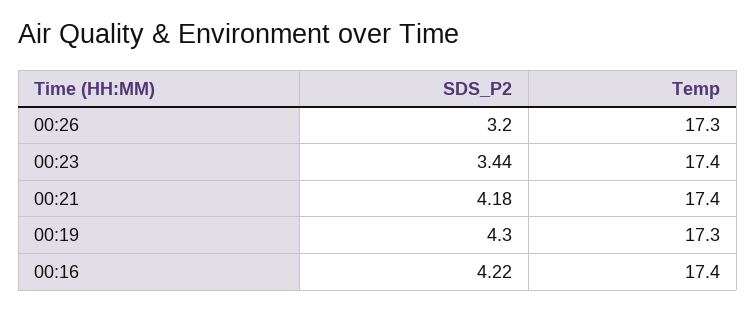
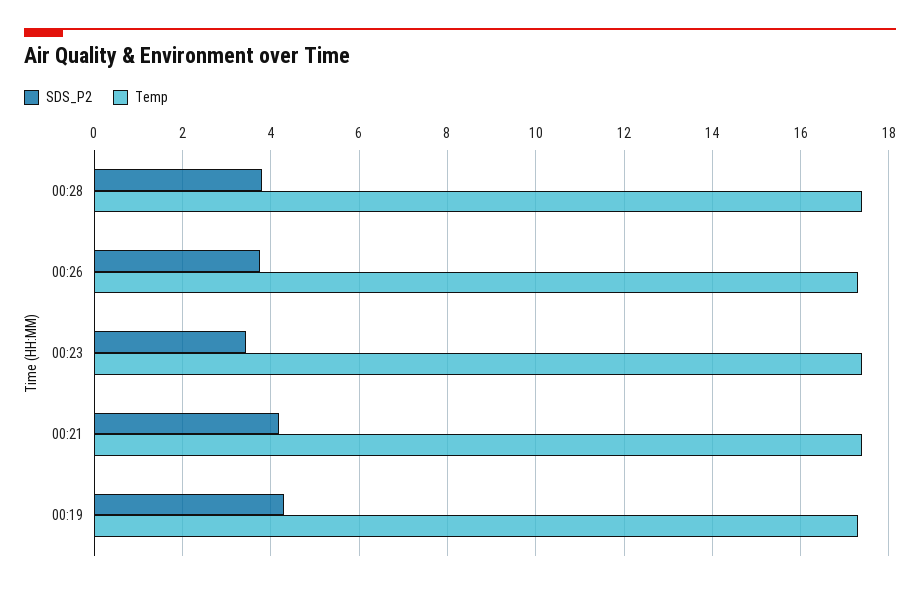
SDS_P2, 00:26: 3.2 -> 3.8
SDS_P2, 00:16: 4.22 -> none
Temp, 00:16: 17.4 -> none
SDS_P2, 00:28: none -> 3.8
Temp, 00:28: none -> 17.4

